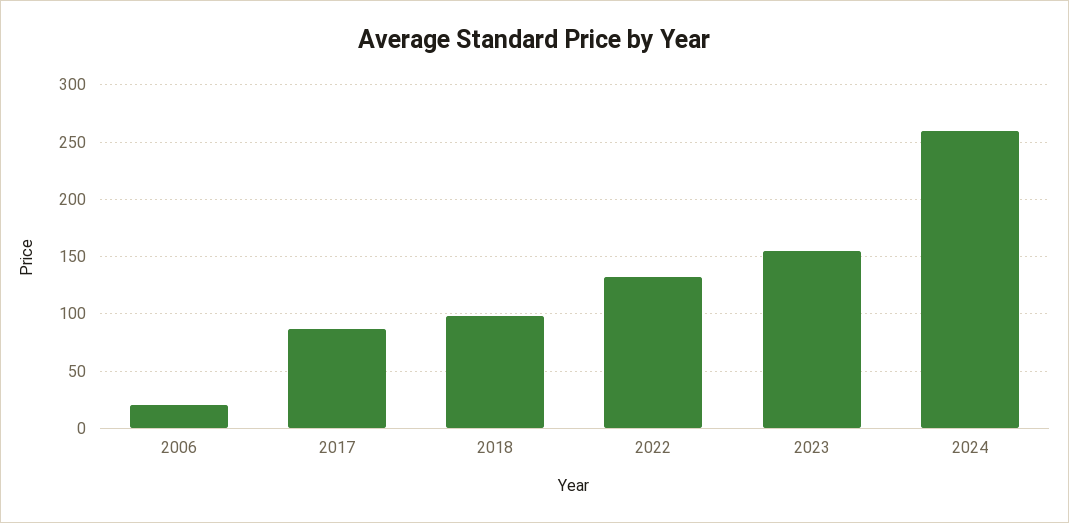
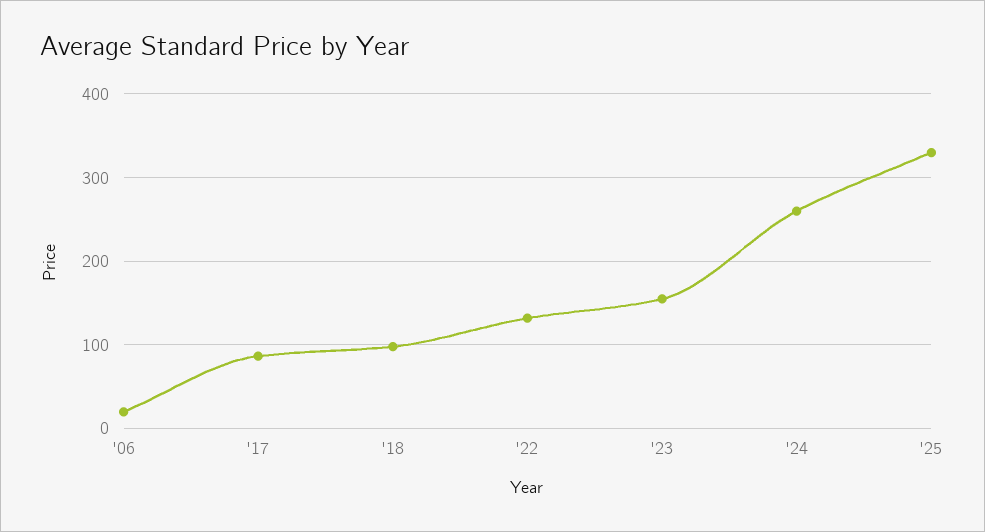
'25: none -> 330

